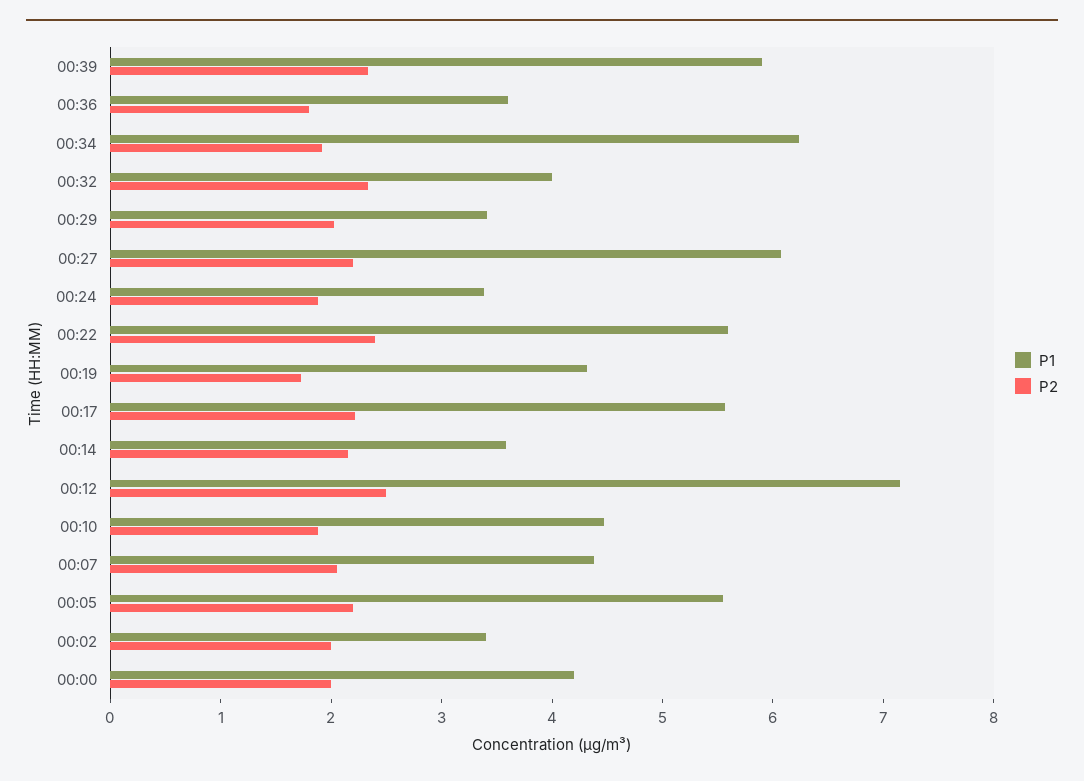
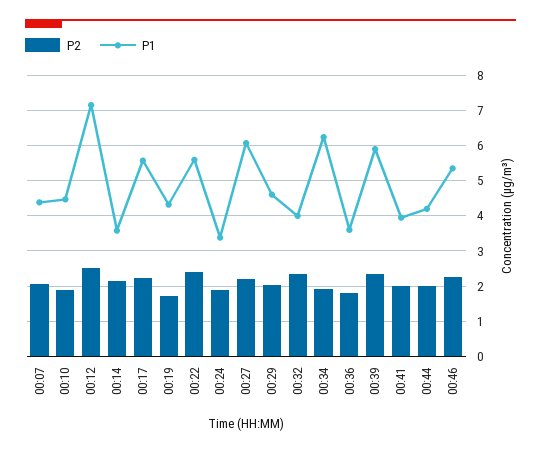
P1, 00:29: 3.4 -> 4.6
P1, 00:05: 5.6 -> none
P2, 00:05: 2.2 -> none
P1, 00:02: 3.4 -> none
P2, 00:02: 2 -> none
P1, 00:00: 4.2 -> none
P2, 00:00: 2 -> none
P2, 00:41: none -> 2
P1, 00:41: none -> 4
P2, 00:44: none -> 2
P1, 00:44: none -> 4.2
P2, 00:46: none -> 2.2
P1, 00:46: none -> 5.4

